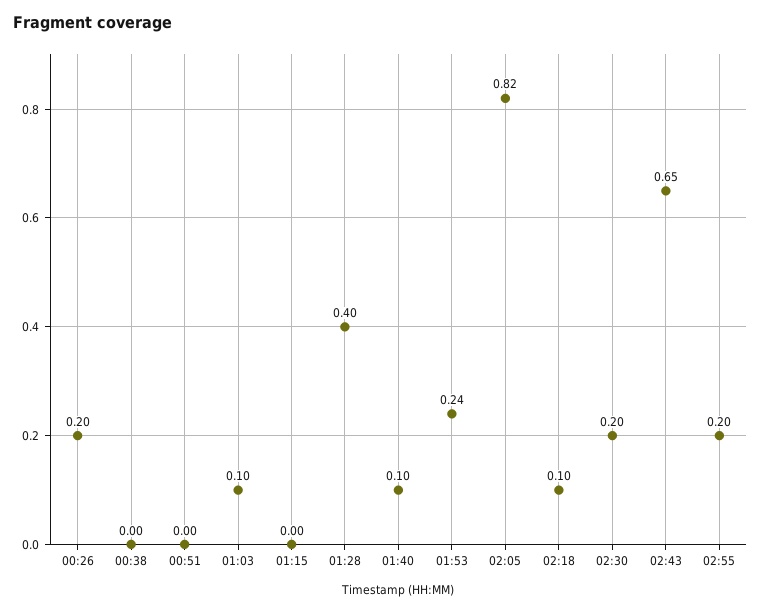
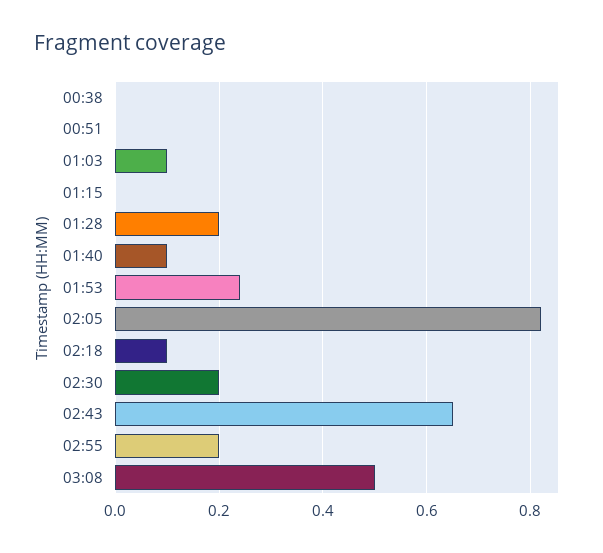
00:26: 0.2 -> none
01:28: 0.4 -> 0.2
03:08: none -> 0.5

